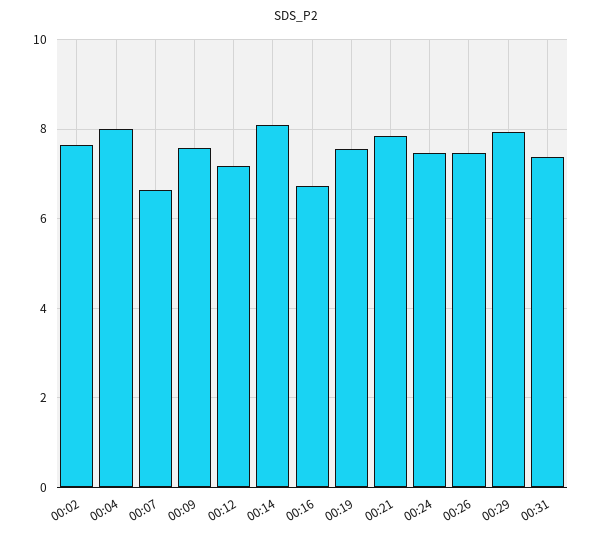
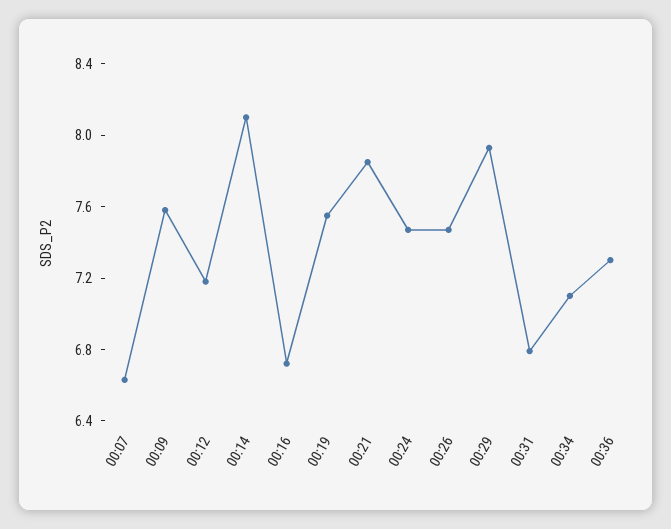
00:02: 7.6 -> none
00:04: 8 -> none
00:31: 7.4 -> 6.8
00:34: none -> 7.1
00:36: none -> 7.3

